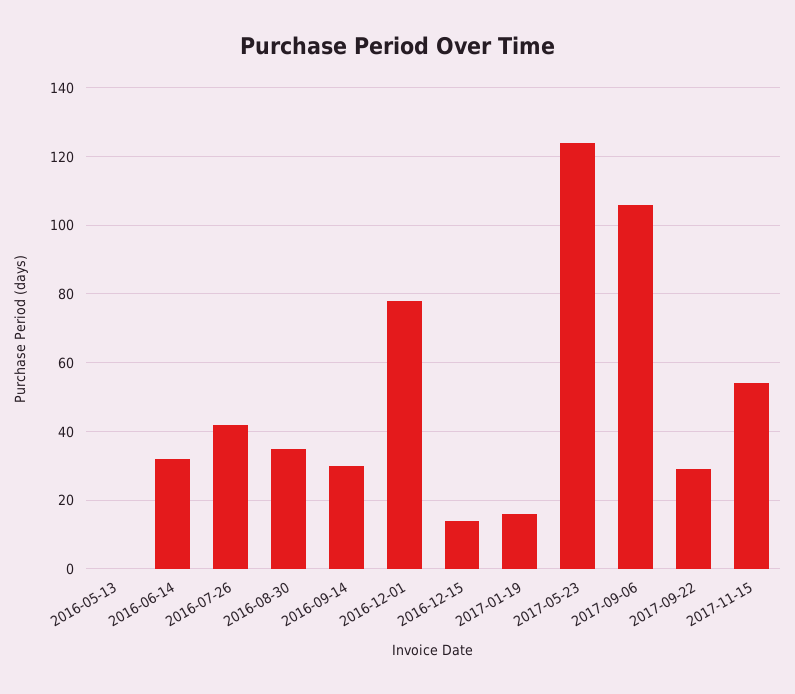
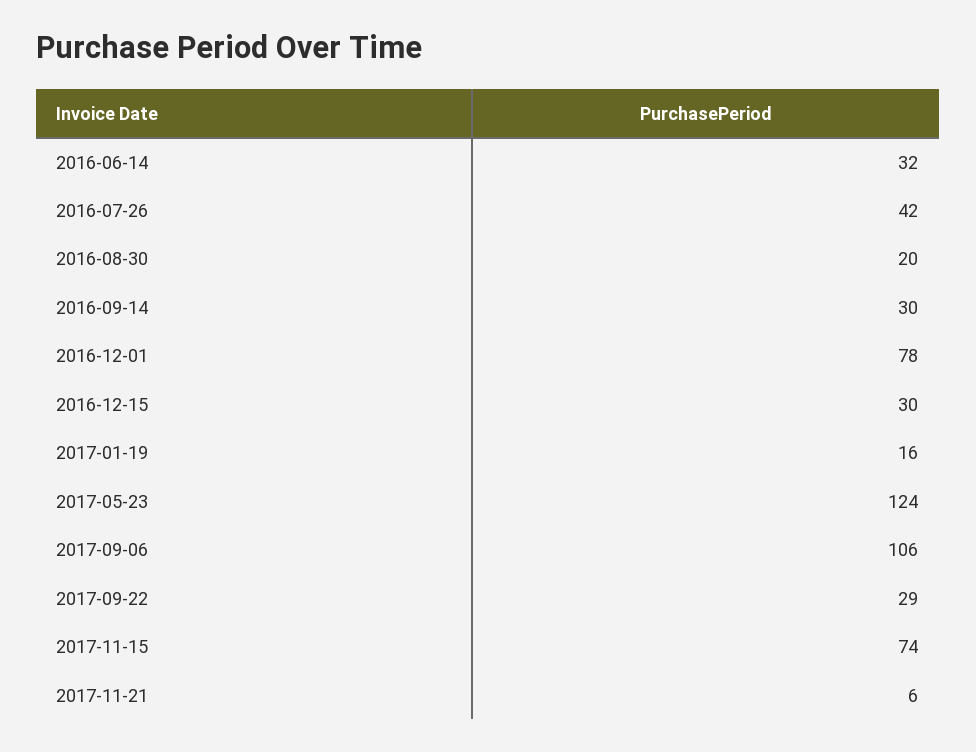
2016-05-13: 0 -> none
2016-08-30: 35 -> 20
2016-12-15: 15 -> 30
2017-11-15: 55 -> 74
2017-11-21: none -> 6

